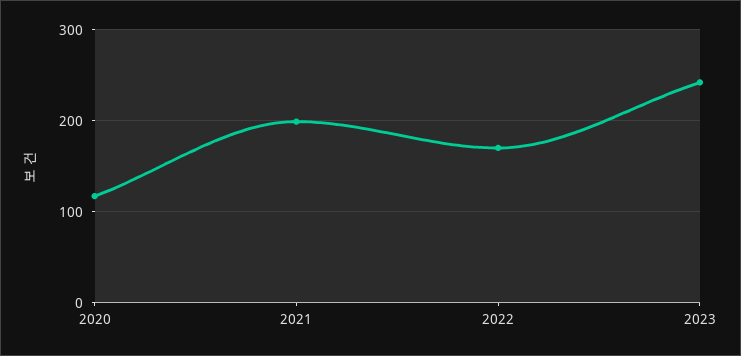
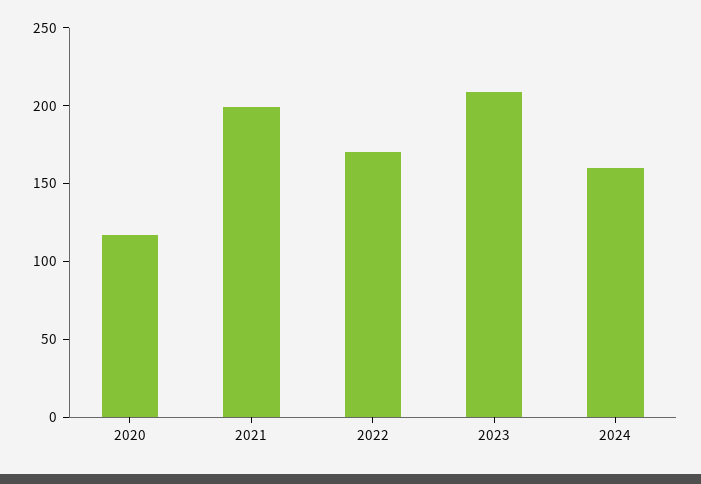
2023: 240 -> 210
2024: none -> 160

